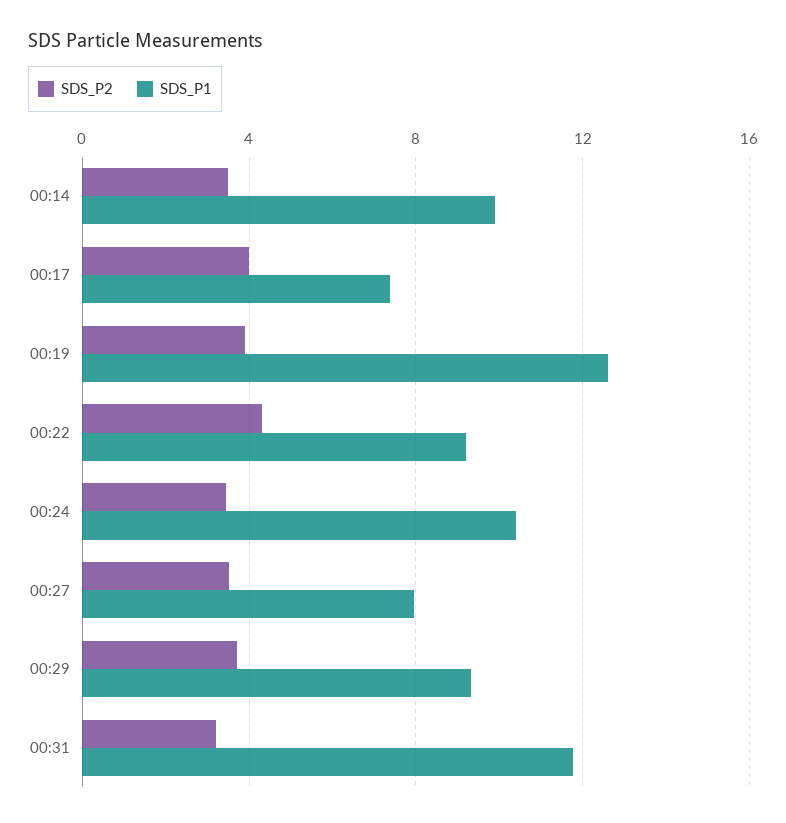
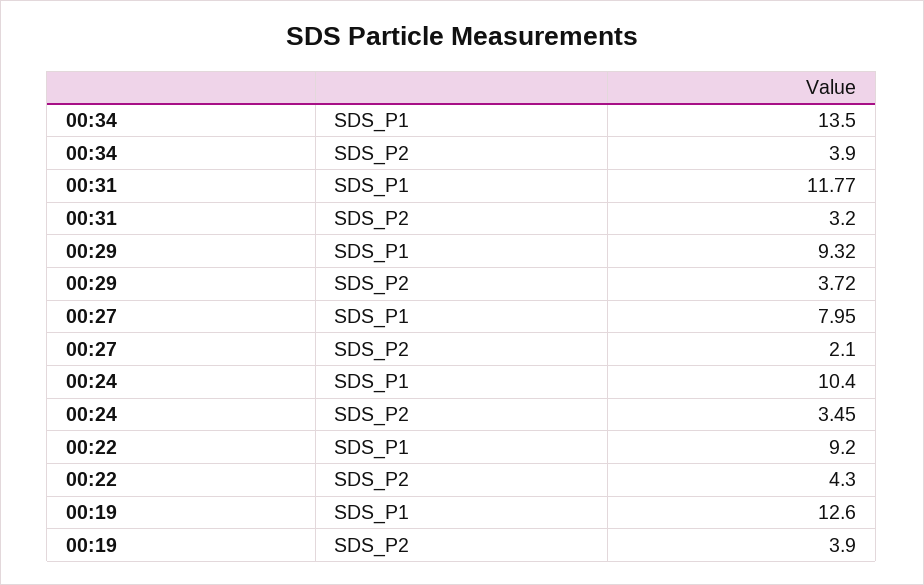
SDS_P2, 00:14: 3.5 -> none
SDS_P1, 00:14: 10 -> none
SDS_P2, 00:17: 4 -> none
SDS_P1, 00:17: 7.5 -> none
SDS_P2, 00:27: 3.5 -> 2.1
SDS_P1, 00:34: none -> 13.5
SDS_P2, 00:34: none -> 3.9

